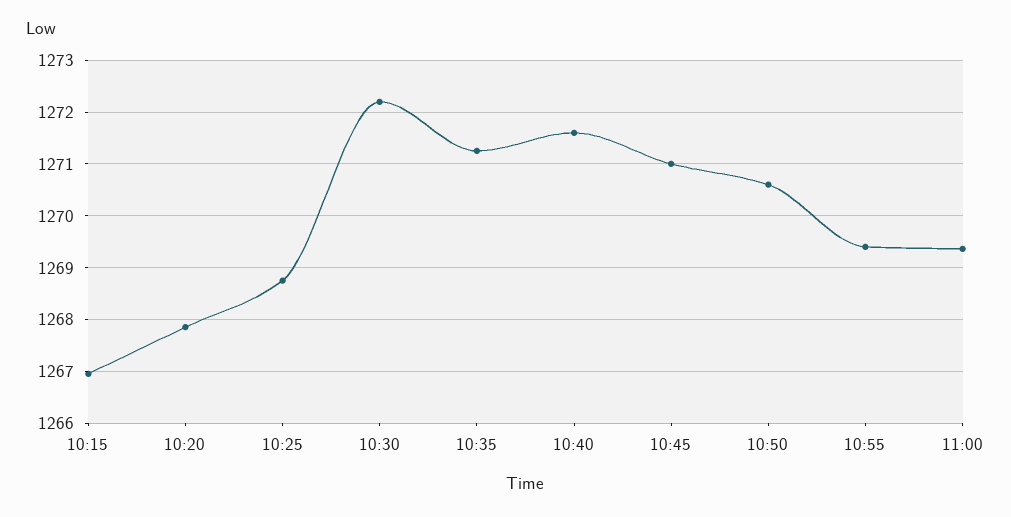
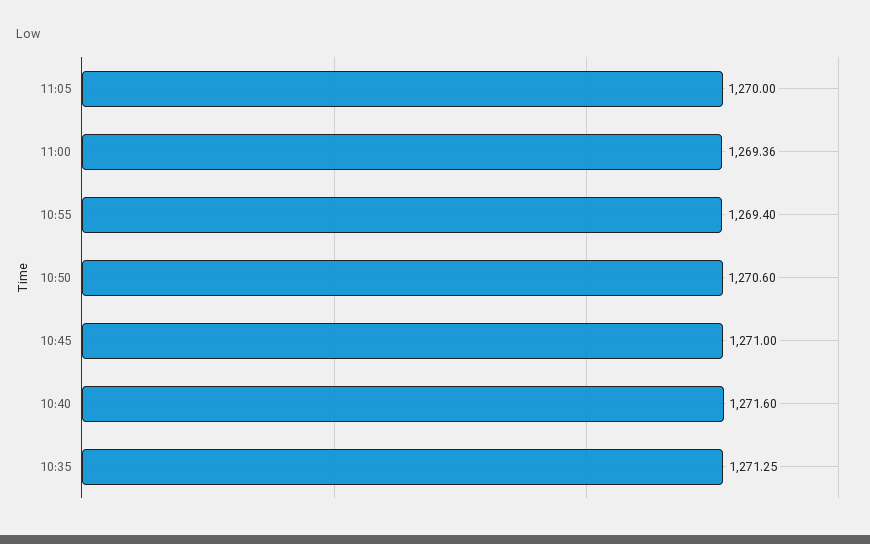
10:15: 1267 -> none
10:20: 1267.8 -> none
10:25: 1268.8 -> none
10:30: 1272.2 -> none
11:05: none -> 1270

